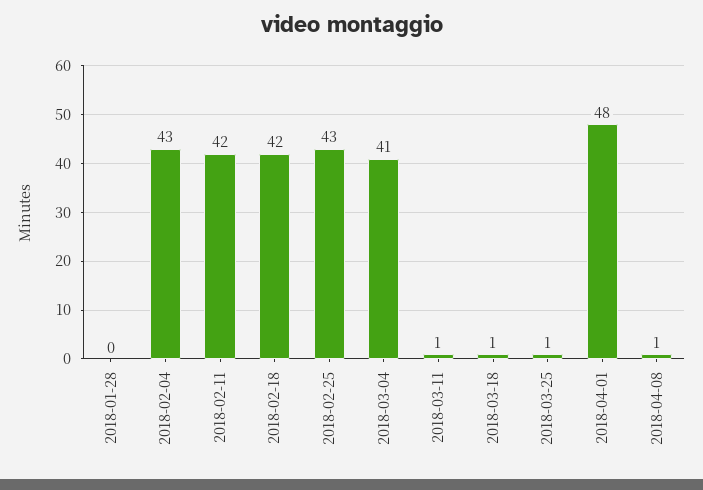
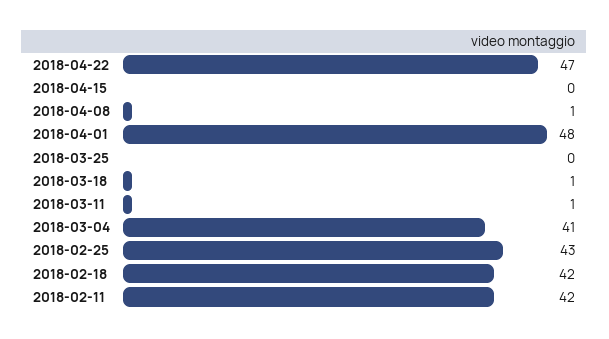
2018-01-28: 0 -> none
2018-02-04: 43 -> none
2018-03-25: 1 -> 0
2018-04-22: none -> 47
2018-04-15: none -> 0

